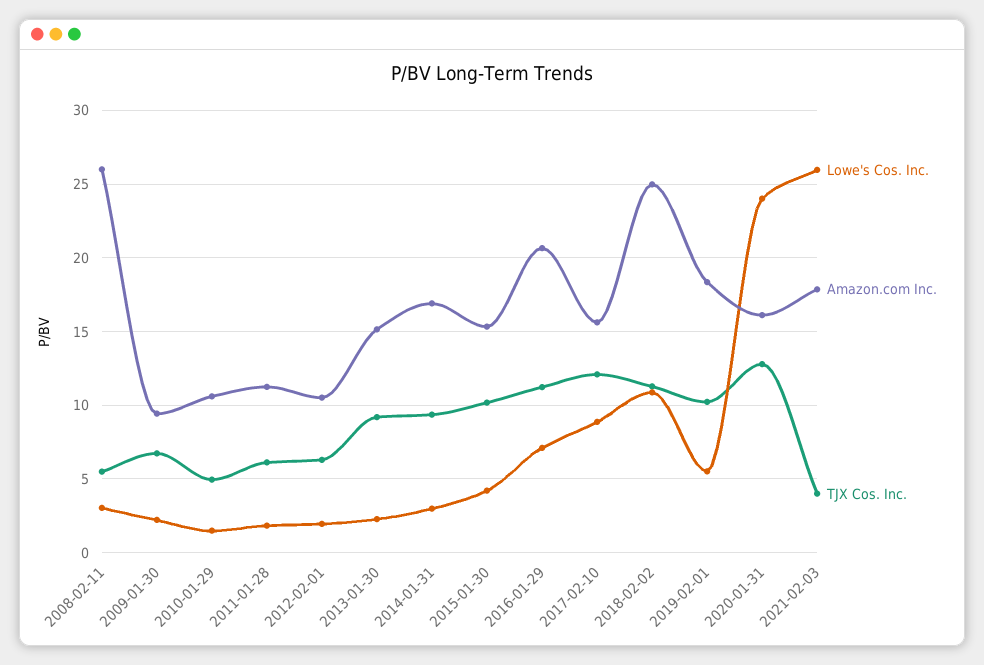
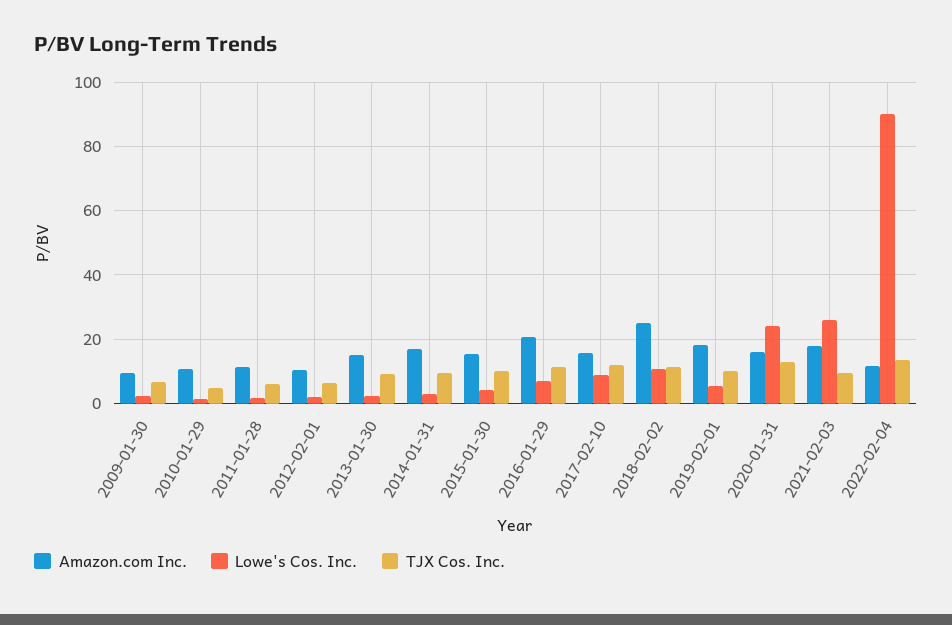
Lowe's Cos. Inc., 2008-02-11: 3 -> none
Amazon.com Inc., 2008-02-11: 26 -> none
TJX Cos. Inc., 2008-02-11: 5.5 -> none
TJX Cos. Inc., 2021-02-03: 4 -> 10
Amazon.com Inc., 2022-02-04: none -> 12
Lowe's Cos. Inc., 2022-02-04: none -> 90
TJX Cos. Inc., 2022-02-04: none -> 14

